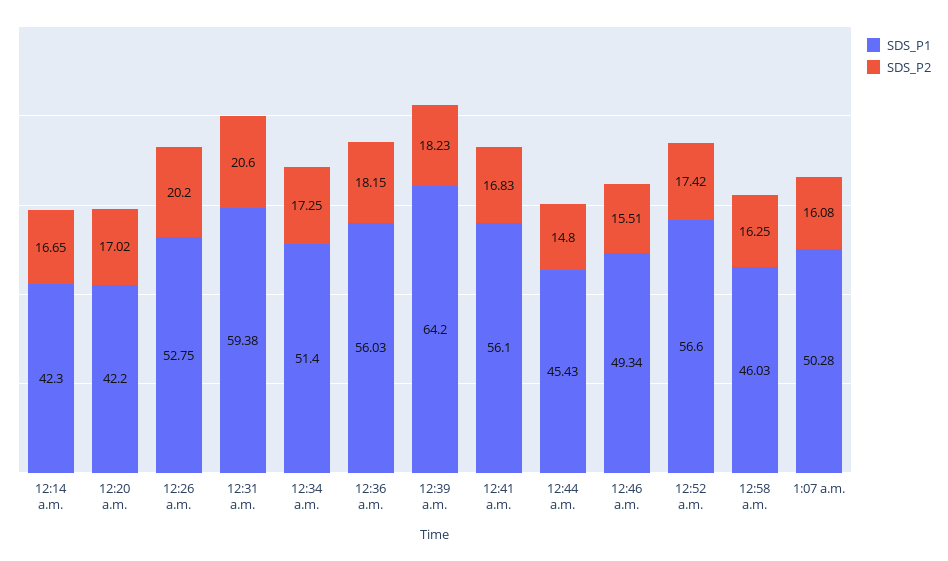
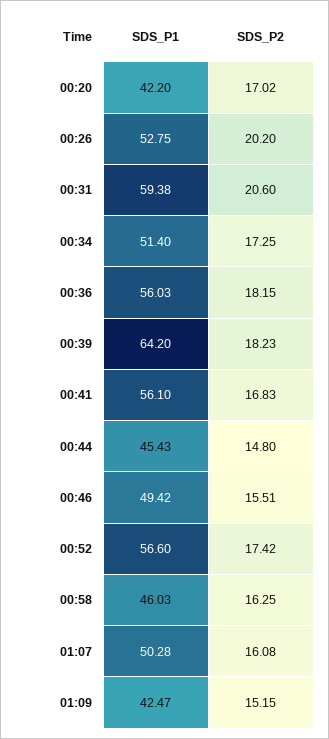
SDS_P1, 12:14 a.m.: 42.3 -> none
SDS_P2, 12:14 a.m.: 16.65 -> none
SDS_P1, 12:46 a.m.: 49.34 -> 49.42
SDS_P1, 01:09: none -> 42.47
SDS_P2, 01:09: none -> 15.15

